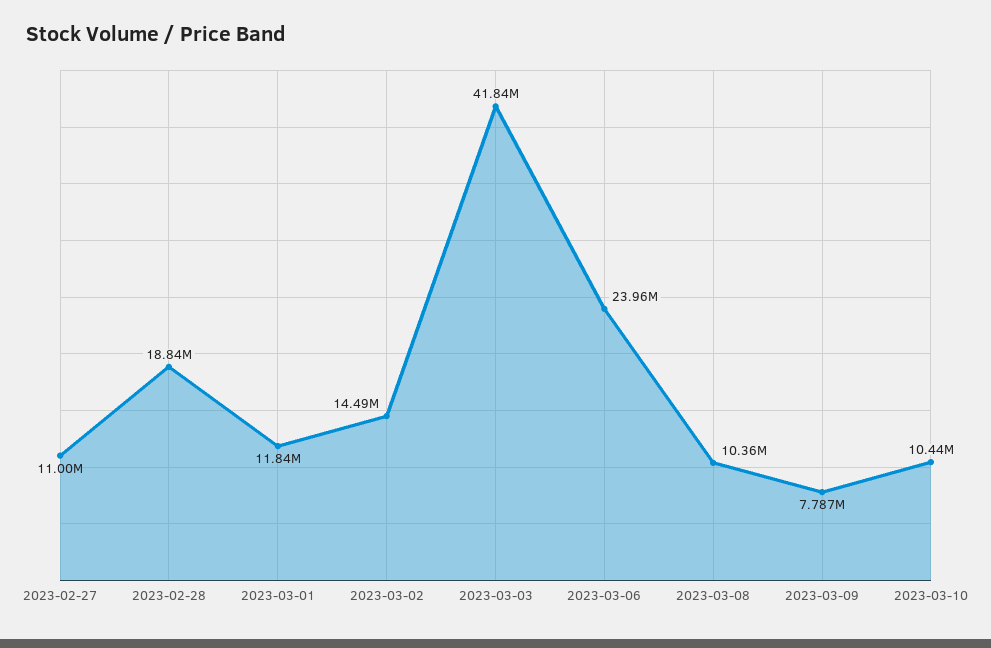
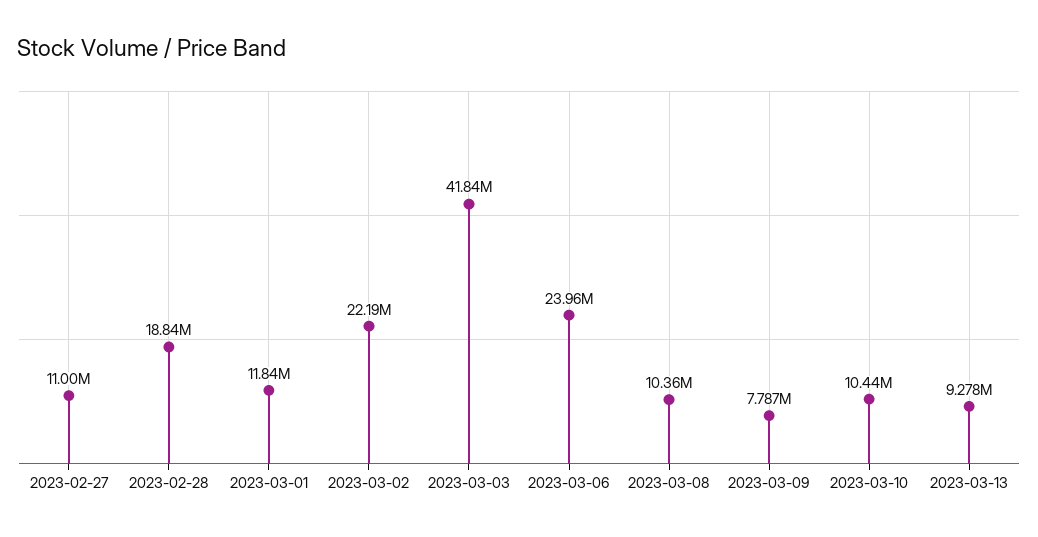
2023-03-02: 14490000 -> 22190000
2023-03-13: none -> 9278000

